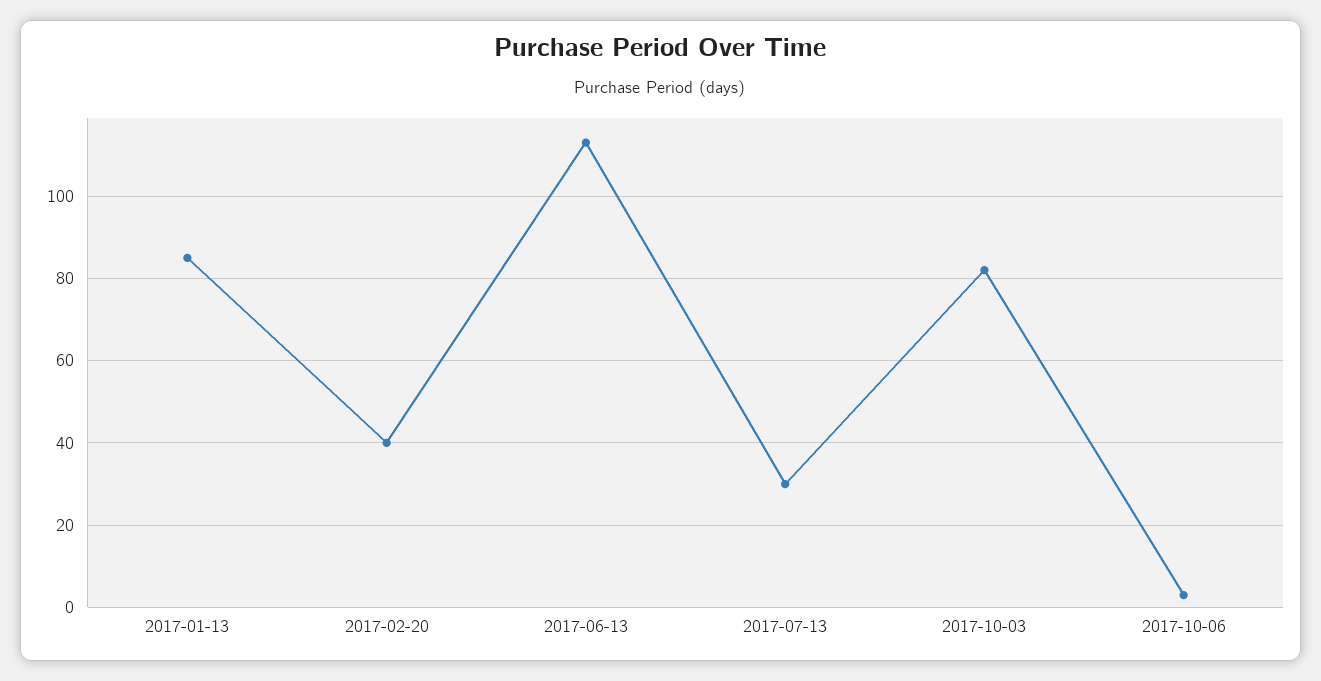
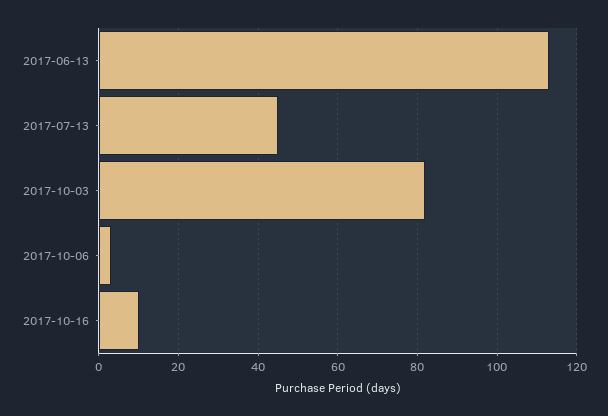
2017-01-13: 85 -> none
2017-02-20: 40 -> none
2017-07-13: 30 -> 45
2017-10-16: none -> 10

